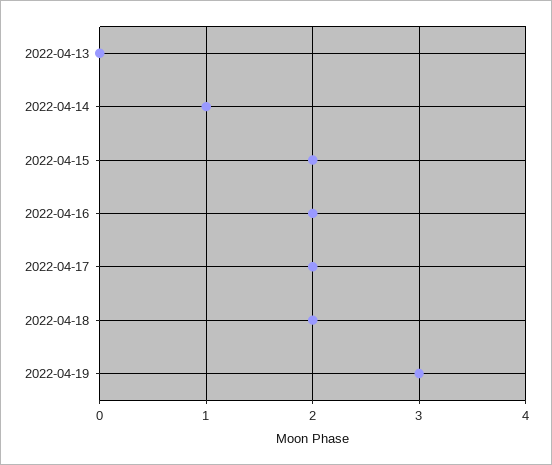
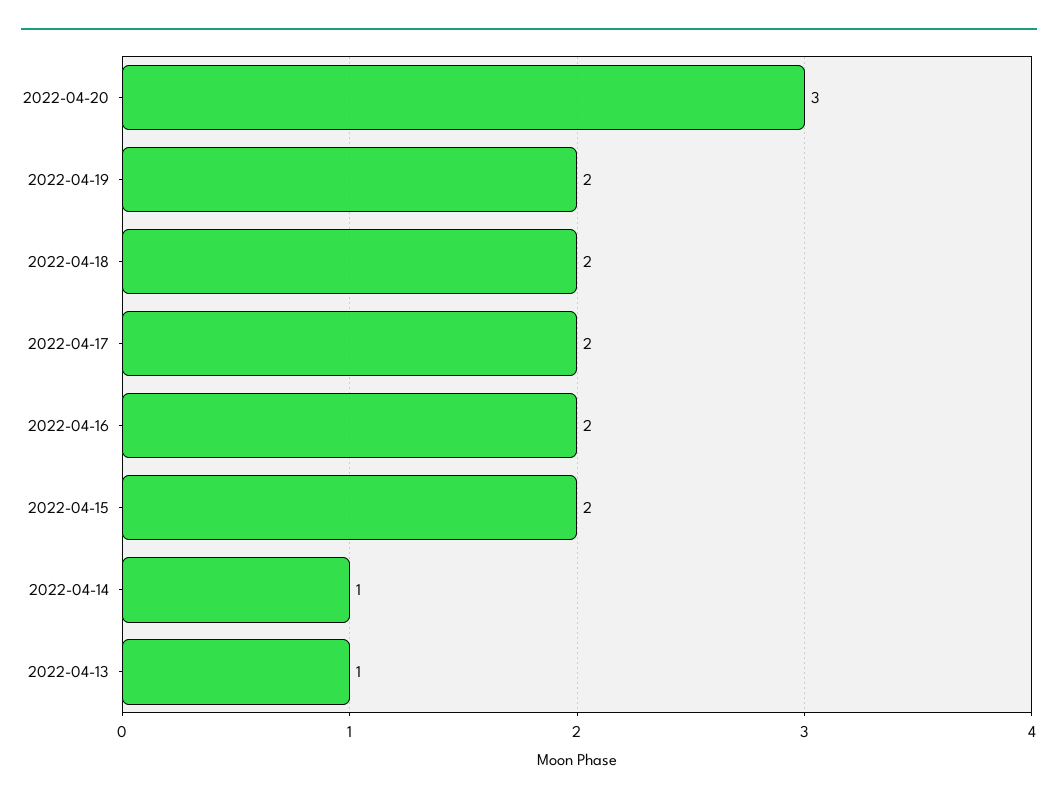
2022-04-13: 0 -> 1
2022-04-19: 3 -> 2
2022-04-20: none -> 3

